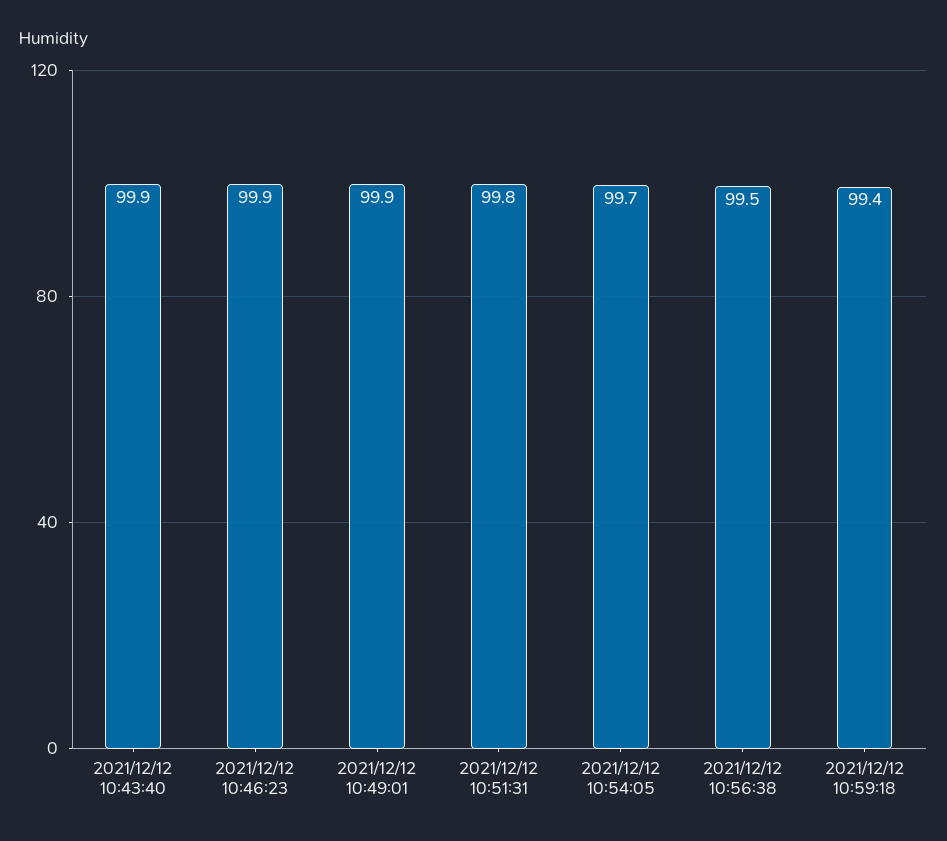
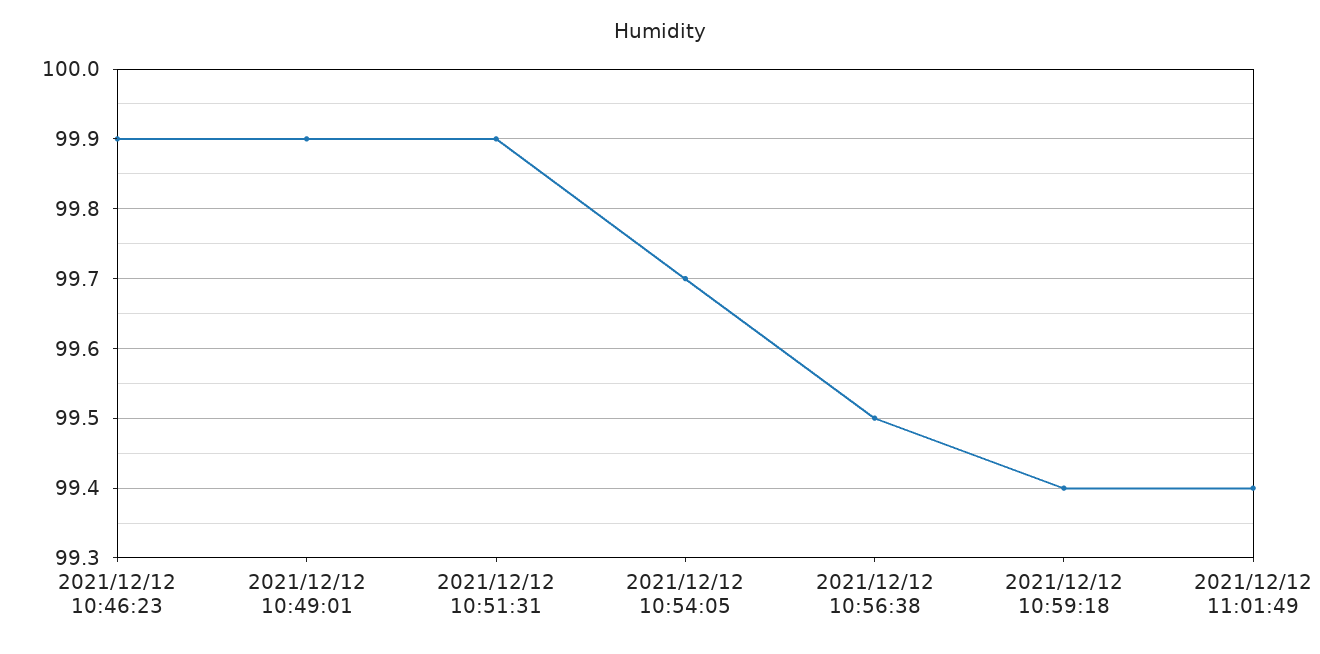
2021/12/12 10:43:40: 99.9 -> none
2021/12/12 10:51:31: 99.8 -> 99.9
2021/12/12 11:01:49: none -> 99.4

